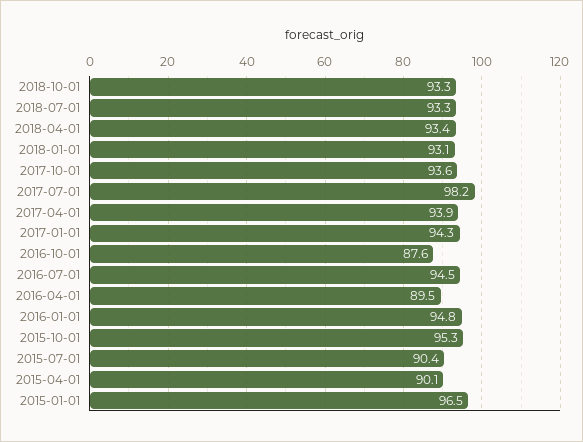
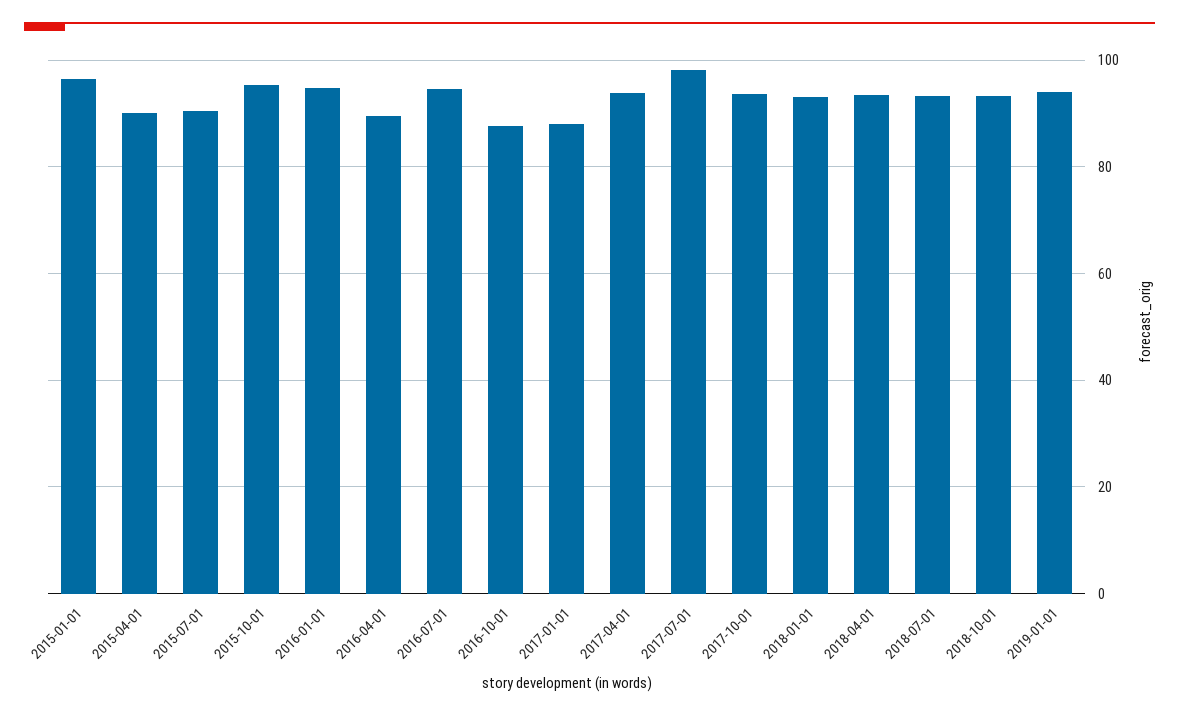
2017-01-01: 94.3 -> 88
2019-01-01: none -> 94

